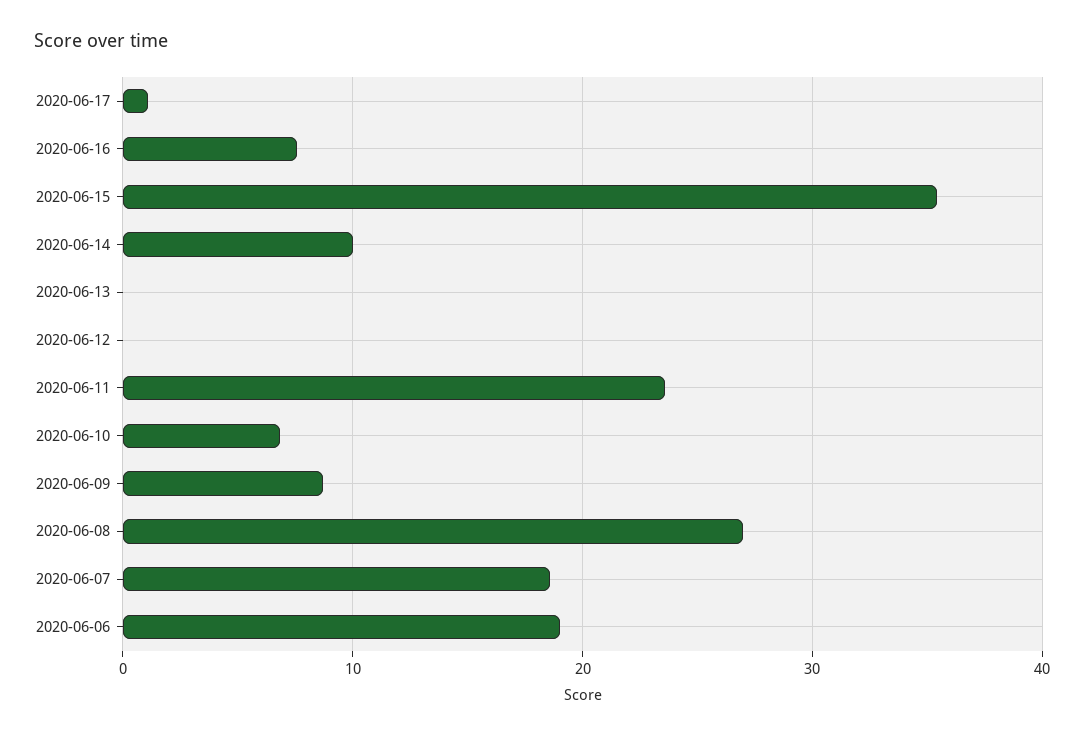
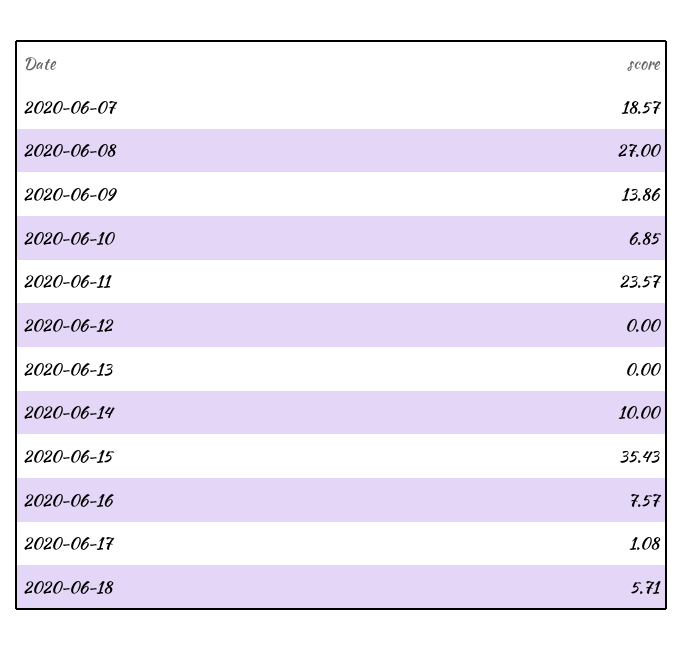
2020-06-09: 9 -> 13.86
2020-06-06: 19 -> none
2020-06-18: none -> 5.71

